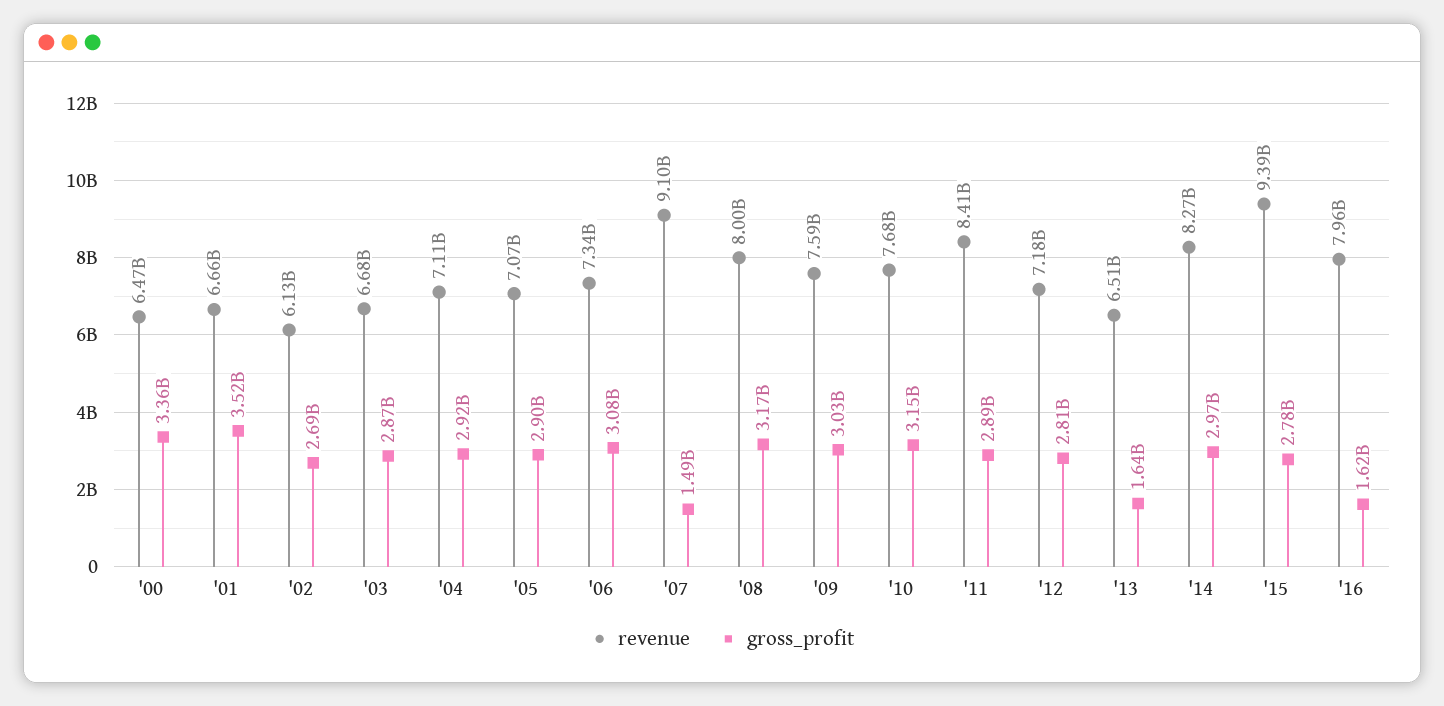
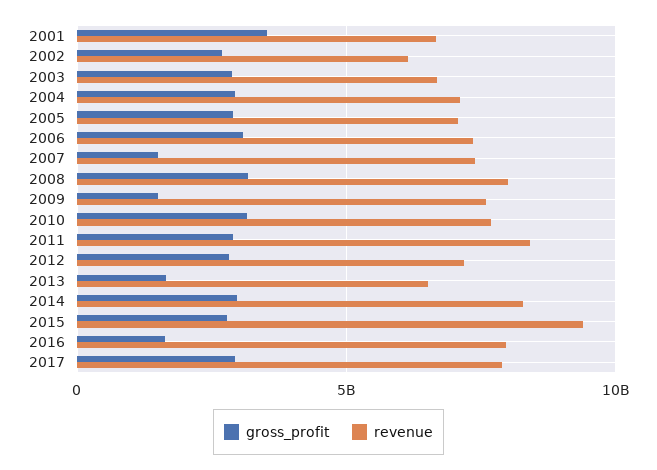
revenue, '00: 6470000000 -> none
gross_profit, '00: 3360000000 -> none
revenue, '07: 9100000000 -> 7500000000
gross_profit, '09: 3030000000 -> 1500000000
gross_profit, 2017: none -> 3000000000
revenue, 2017: none -> 8000000000

